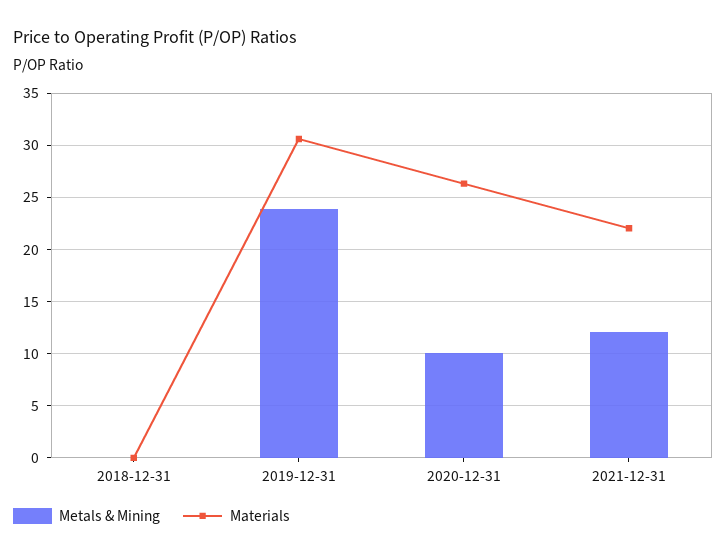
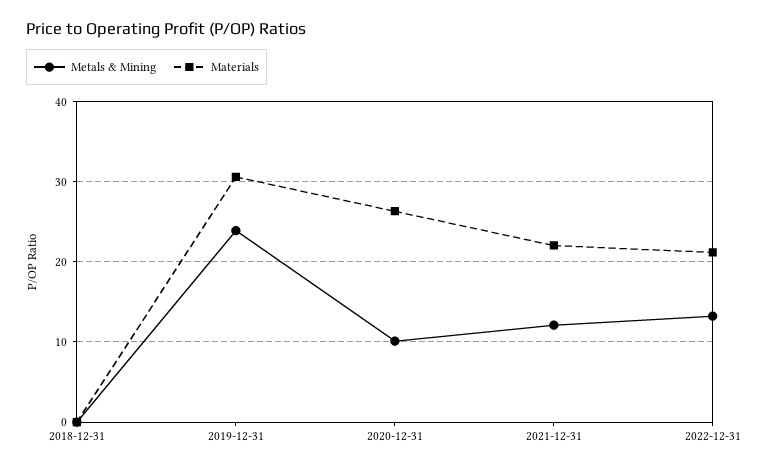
Metals & Mining, 2022-12-31: none -> 13
Materials, 2022-12-31: none -> 21

